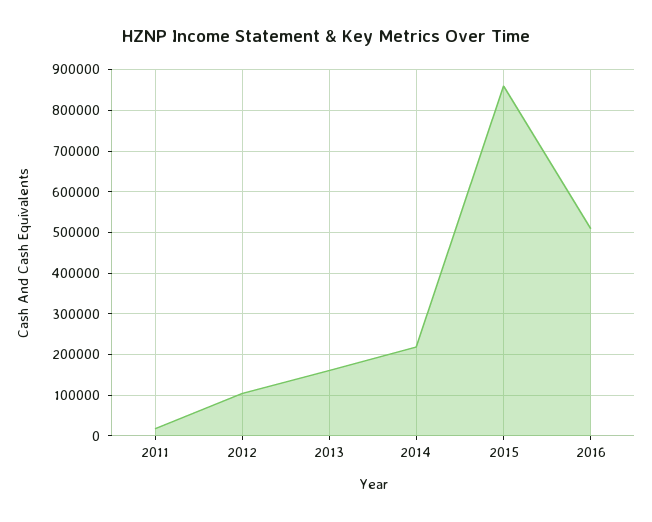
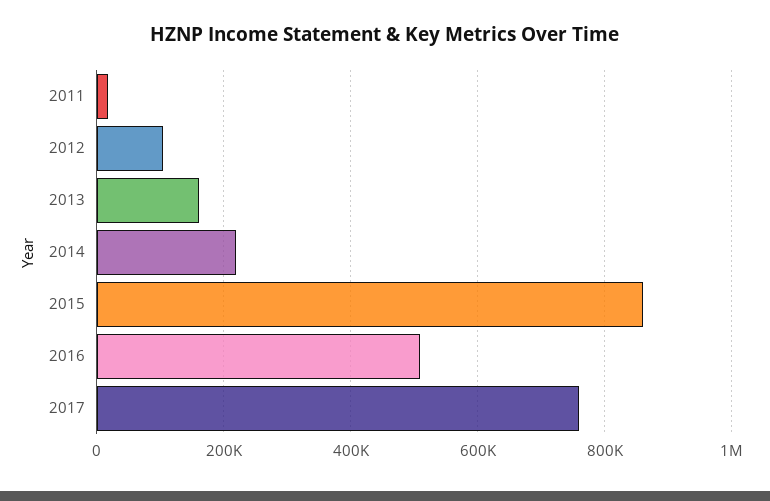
2017: none -> 760000

